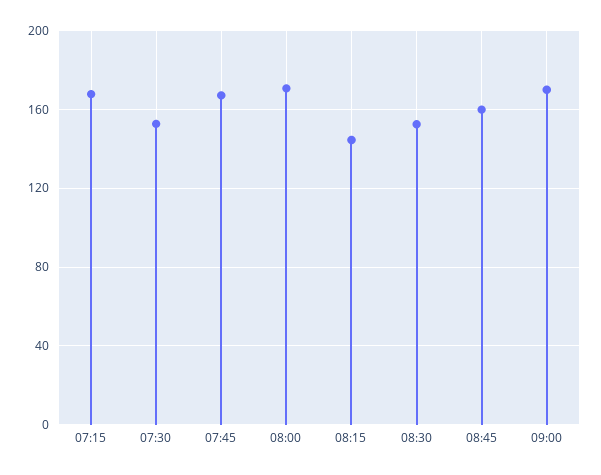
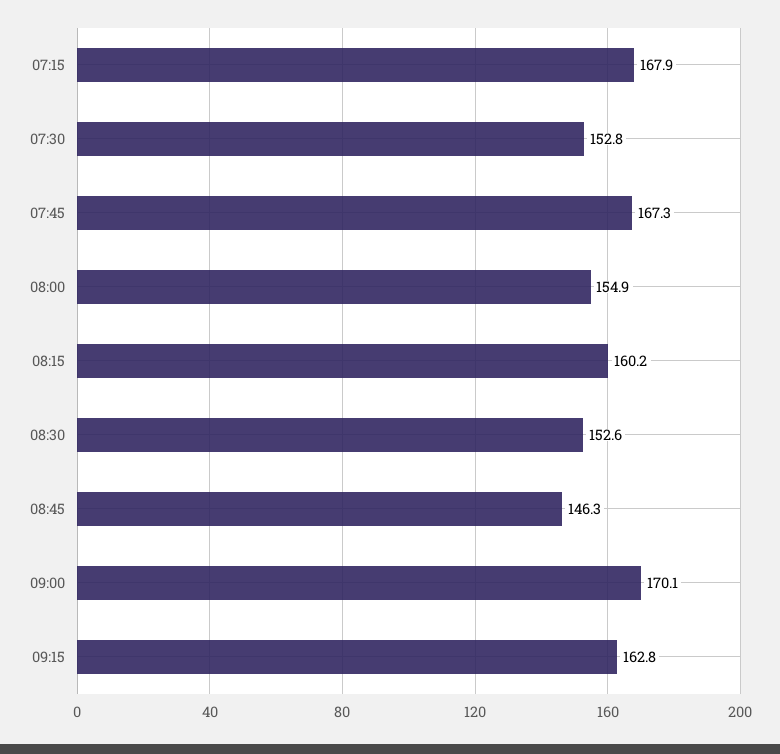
08:00: 170 -> 154.9
08:15: 145 -> 160.2
08:45: 160 -> 146.3
09:15: none -> 162.8

